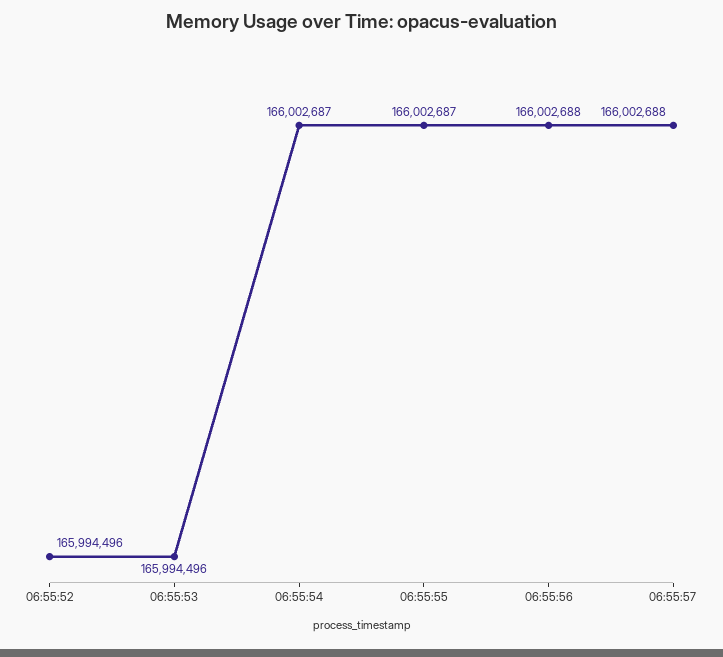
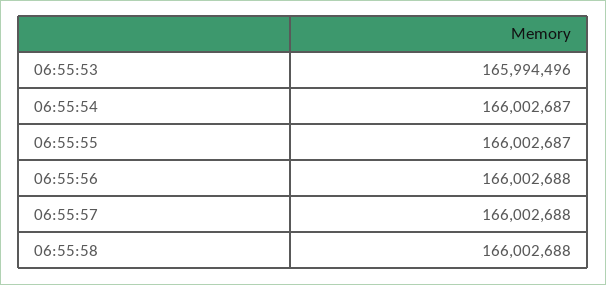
06:55:52: 165994496 -> none
06:55:58: none -> 166002688

